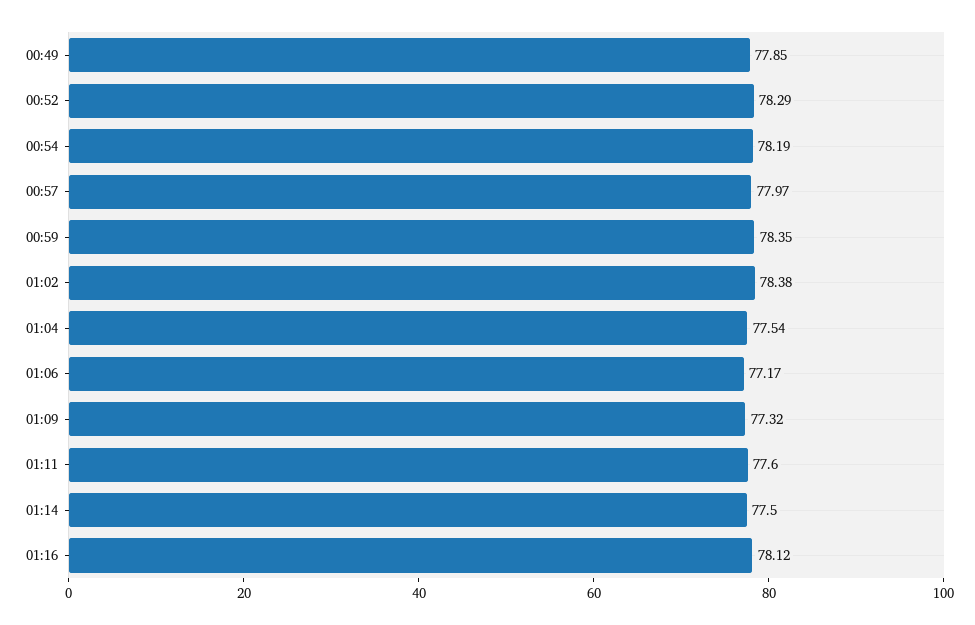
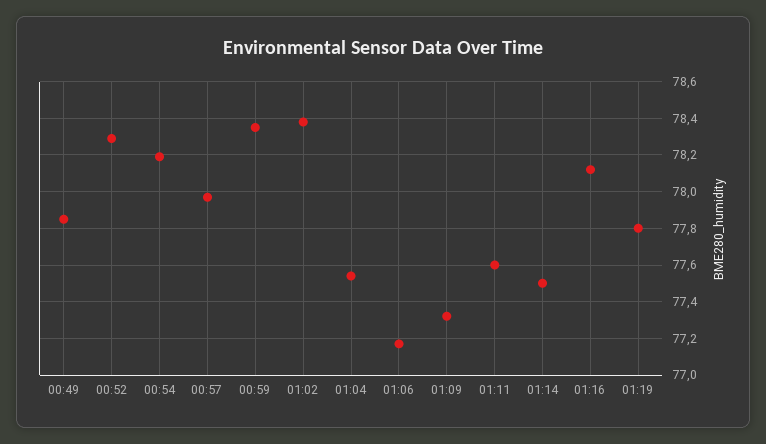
01:19: none -> 77.8

